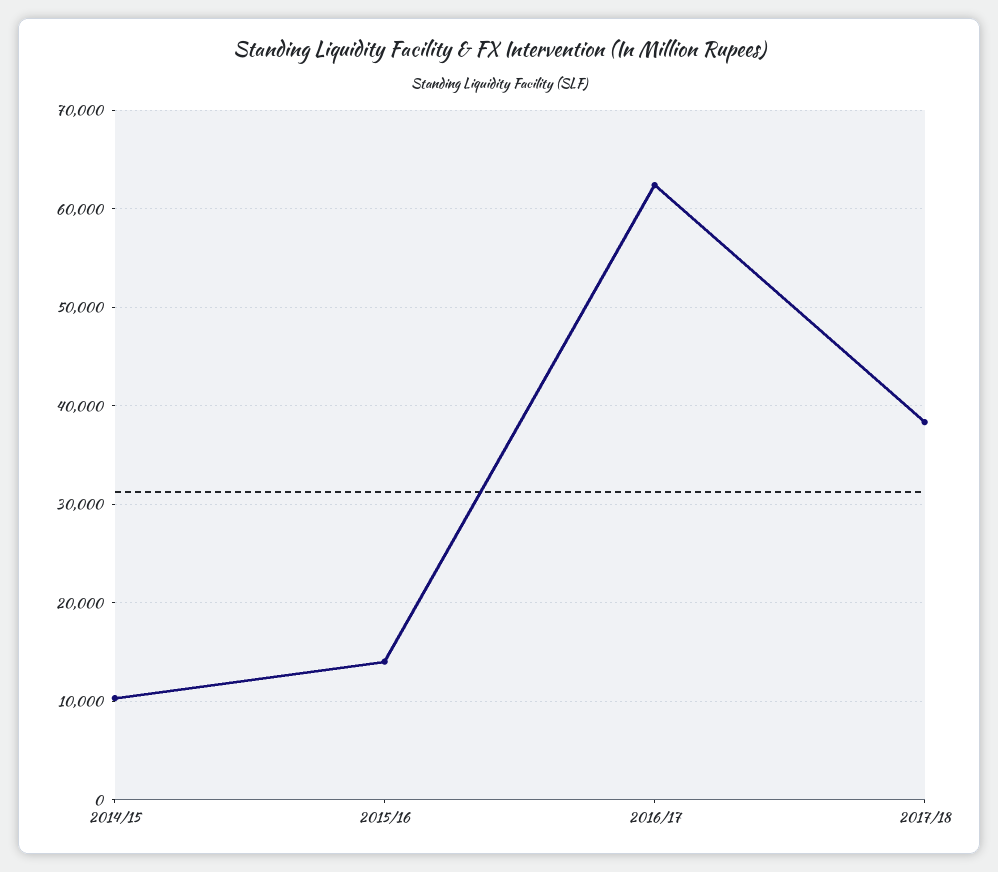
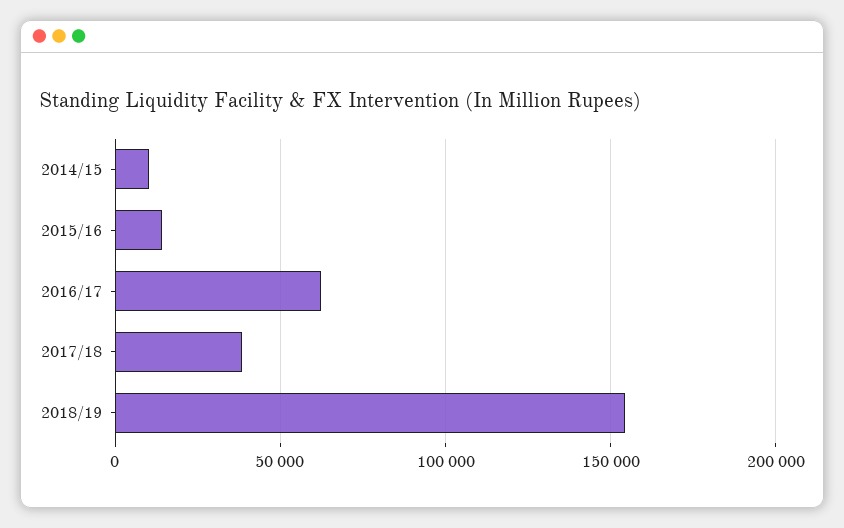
2018/19: none -> 155000

